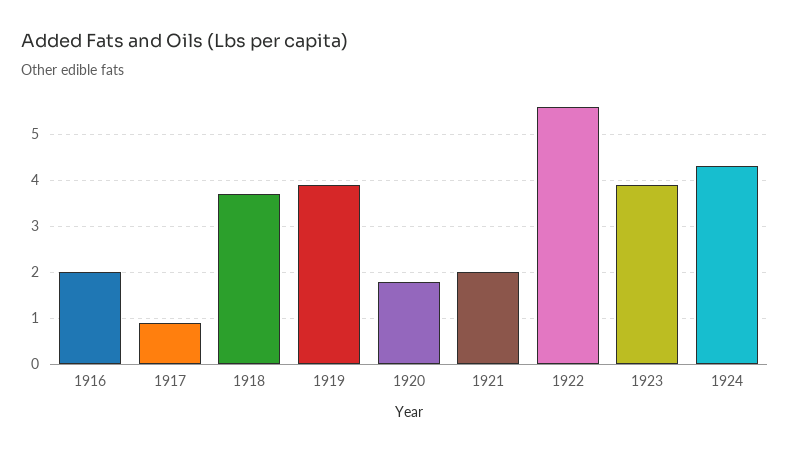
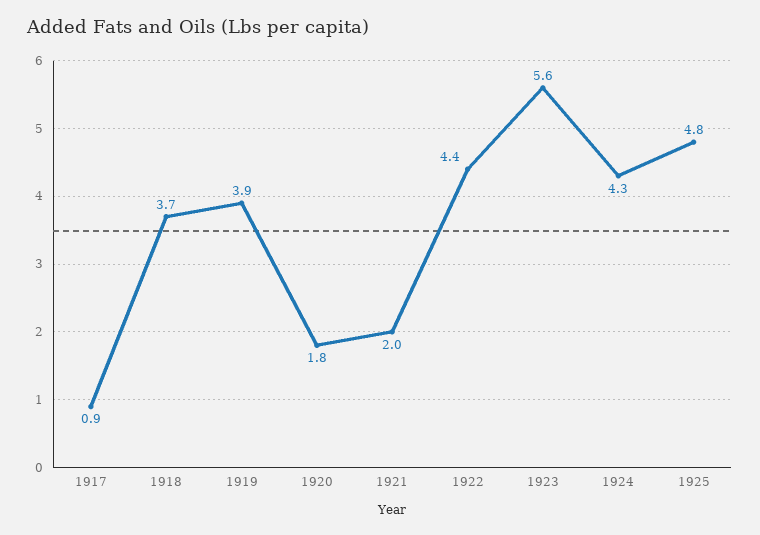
1916: 2 -> none
1922: 5.5 -> 4.4
1923: 4 -> 5.6
1925: none -> 4.8

